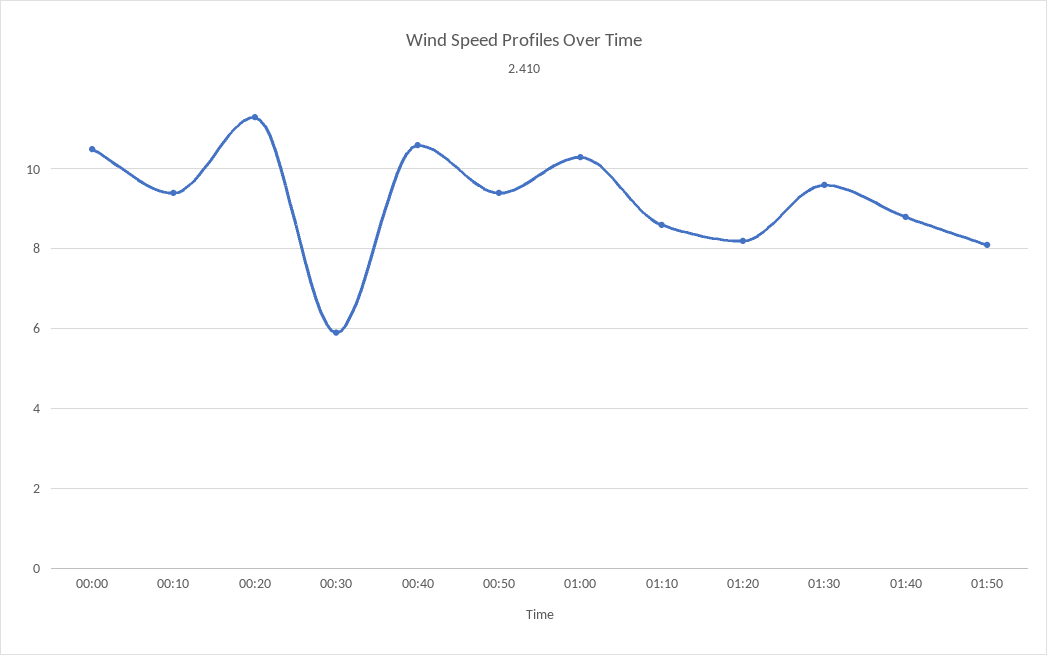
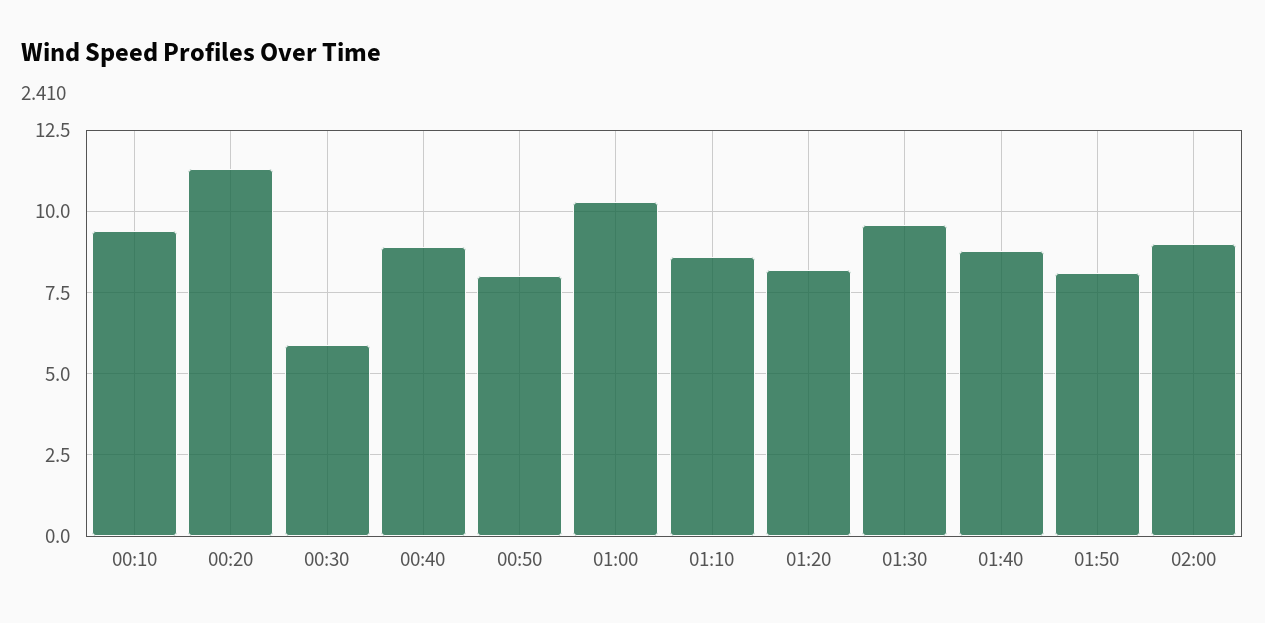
00:00: 10.5 -> none
00:40: 10.5 -> 9
00:50: 9.5 -> 8
02:00: none -> 9

